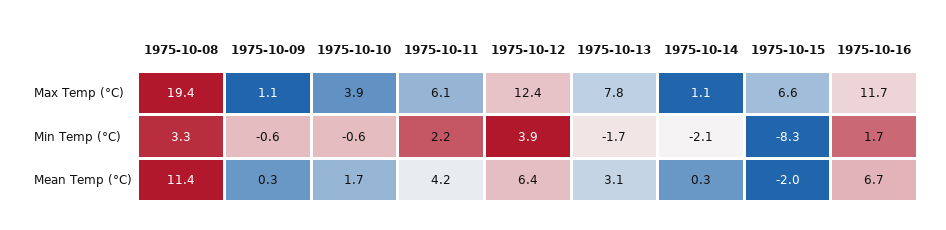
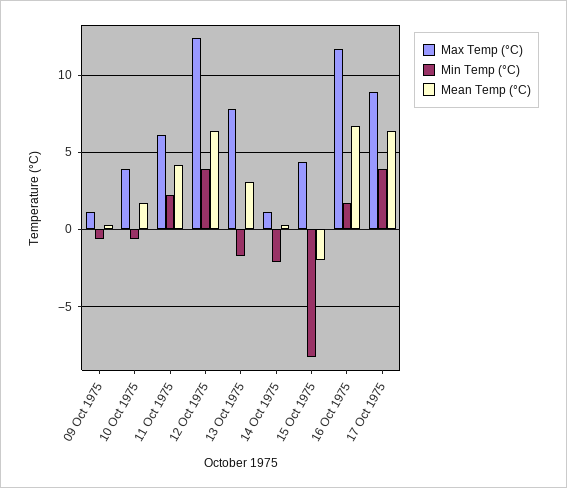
Max Temp (°C), 1975-10-08: 19.4 -> none
Max Temp (°C), 1975-10-15: 6.6 -> 4.5
Min Temp (°C), 1975-10-08: 3.3 -> none
Mean Temp (°C), 1975-10-08: 11.4 -> none
Max Temp (°C), 17 Oct 1975: none -> 9
Min Temp (°C), 17 Oct 1975: none -> 4
Mean Temp (°C), 17 Oct 1975: none -> 6.5

